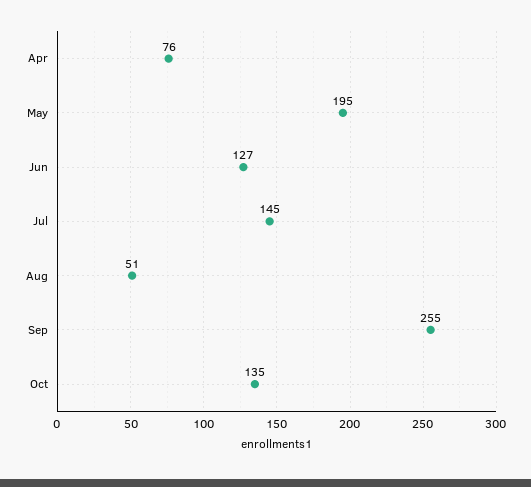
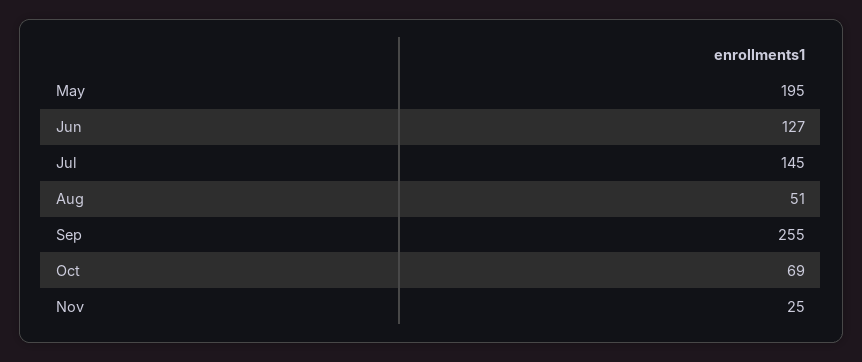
Apr: 76 -> none
Oct: 135 -> 69
Nov: none -> 25

